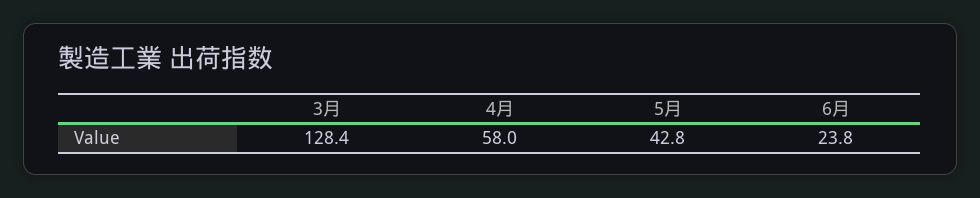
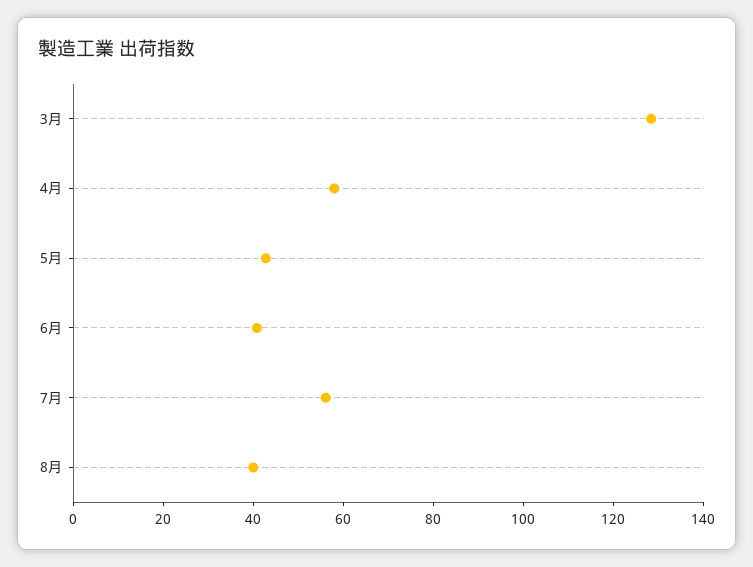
6月: 23.8 -> 40
7月: none -> 55
8月: none -> 40

